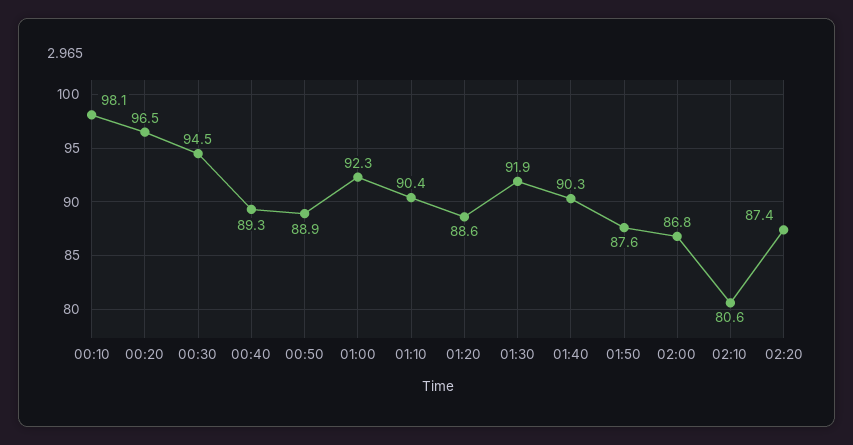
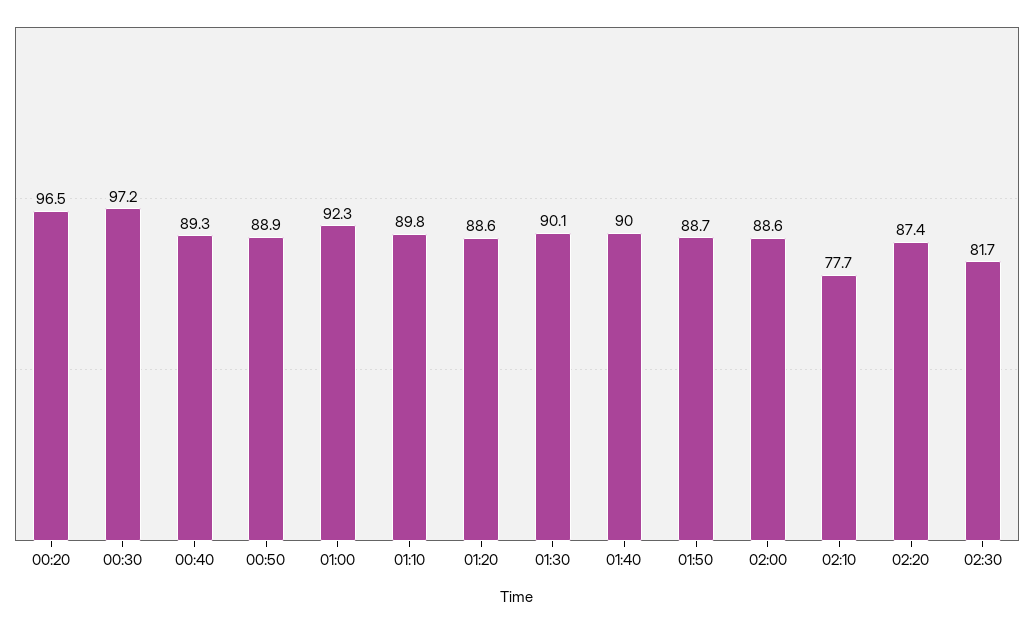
00:10: 98.1 -> none
00:30: 94.5 -> 97.2
01:10: 90.4 -> 89.8
01:30: 91.9 -> 90.1
01:40: 90.3 -> 90
01:50: 87.6 -> 88.7
02:00: 86.8 -> 88.6
02:10: 80.6 -> 77.7
02:30: none -> 81.7

